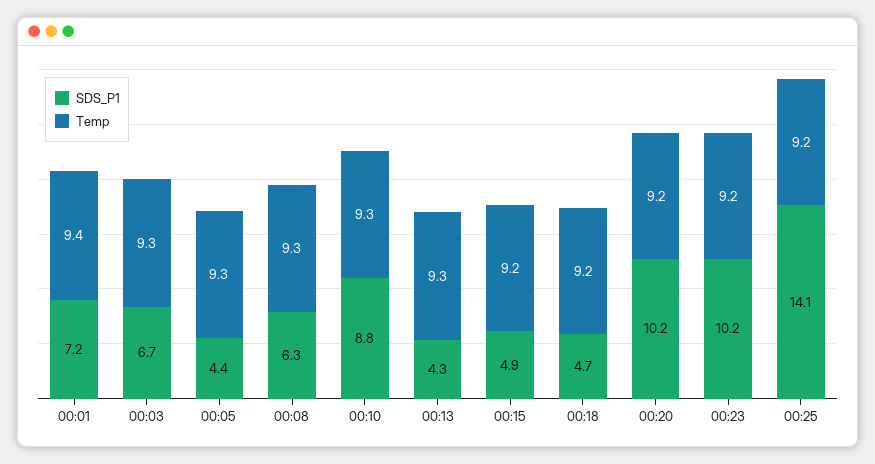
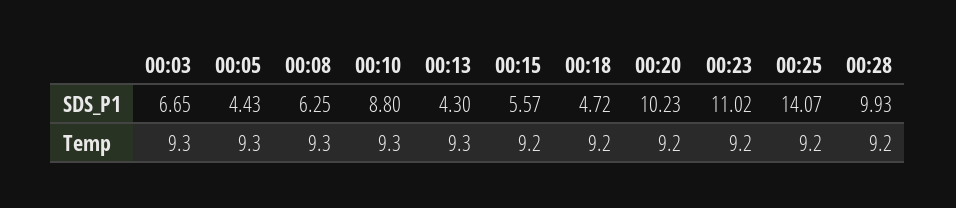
SDS_P1, 00:01: 7.2 -> none
Temp, 00:01: 9.4 -> none
SDS_P1, 00:15: 4.9 -> 5.57
SDS_P1, 00:23: 10.2 -> 11.02
SDS_P1, 00:28: none -> 9.93
Temp, 00:28: none -> 9.2

